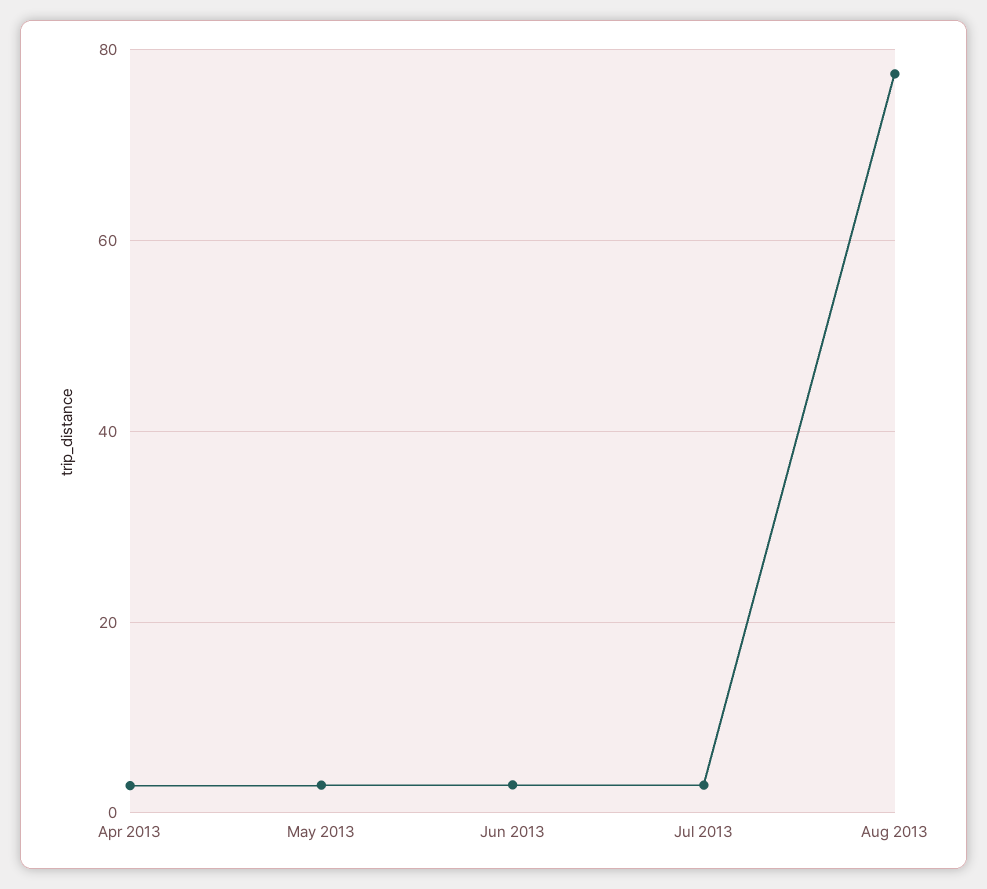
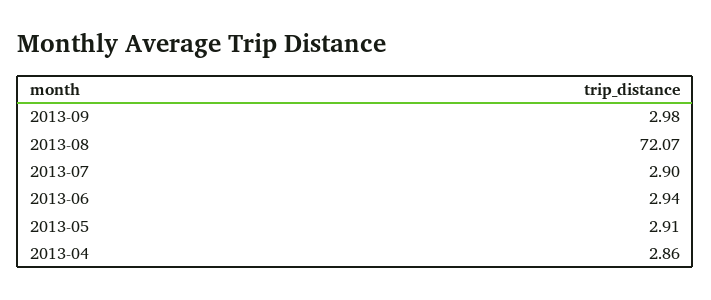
Aug 2013: 78 -> 72.07
2013-09: none -> 2.98

